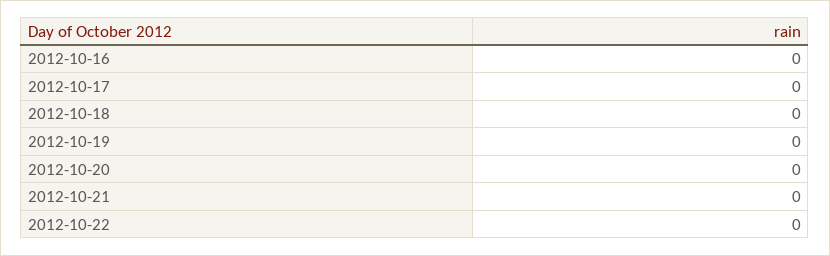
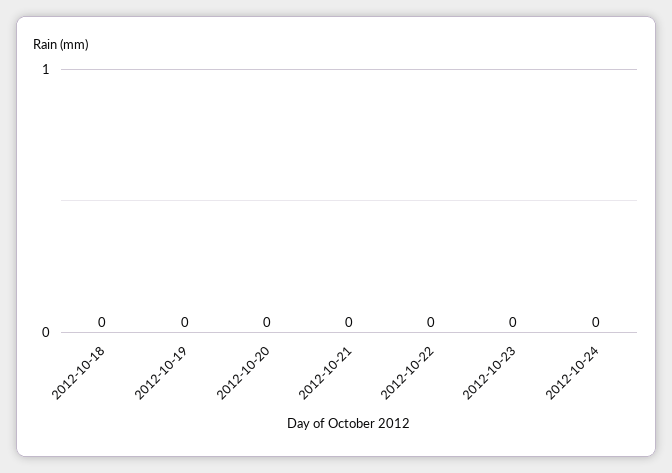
2012-10-16: 0 -> none
2012-10-17: 0 -> none
2012-10-23: none -> 0
2012-10-24: none -> 0

